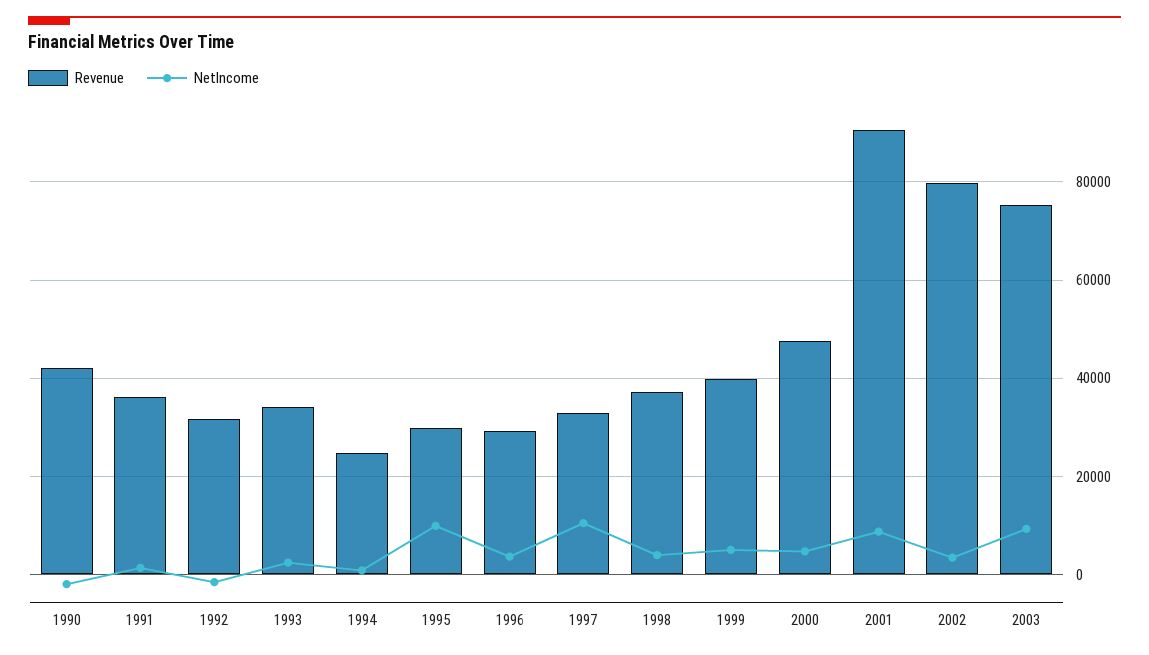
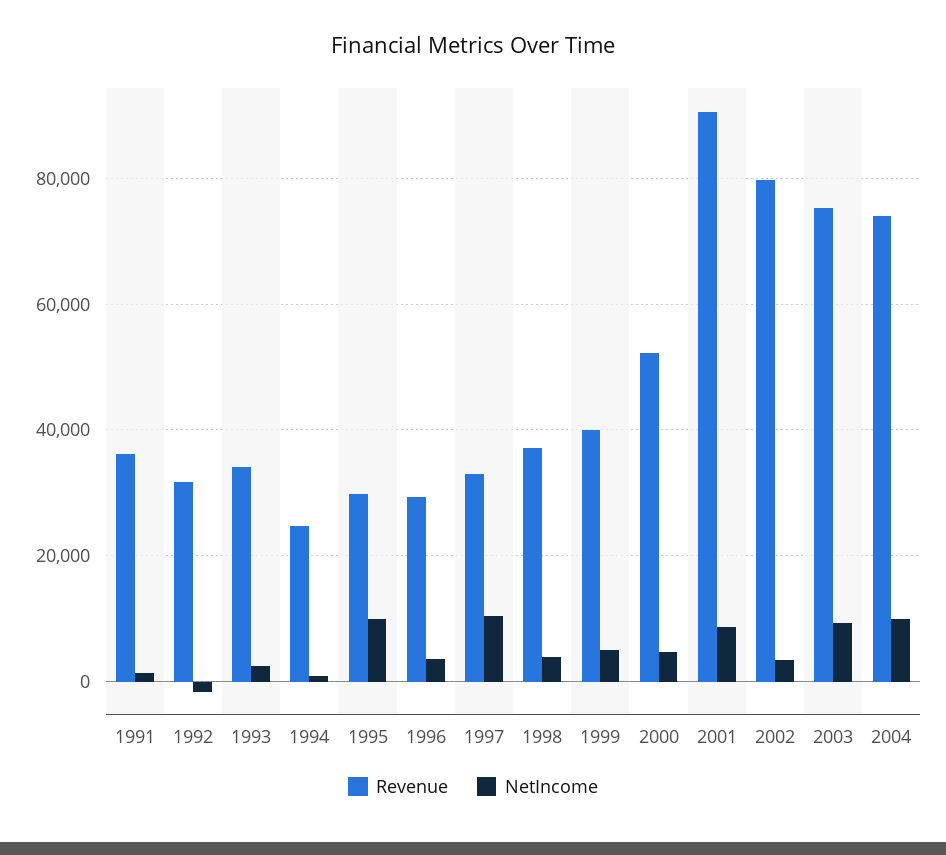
Revenue, 1990: 42000 -> none
NetIncome, 1990: -2000 -> none
Revenue, 2000: 48000 -> 52000
Revenue, 2004: none -> 74000
NetIncome, 2004: none -> 10000

